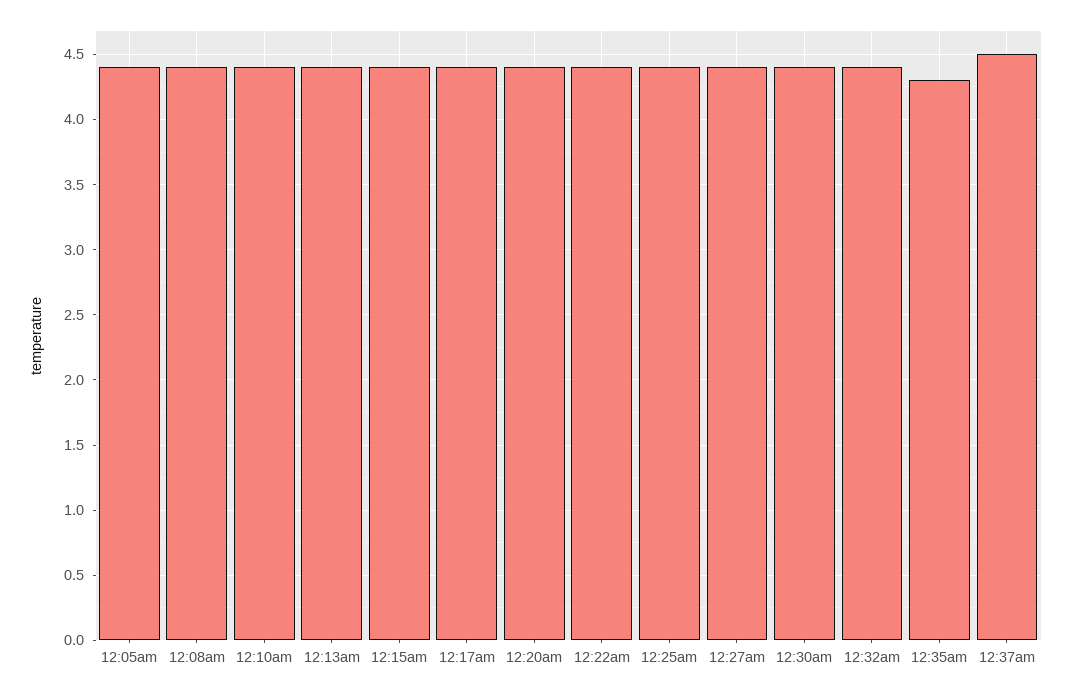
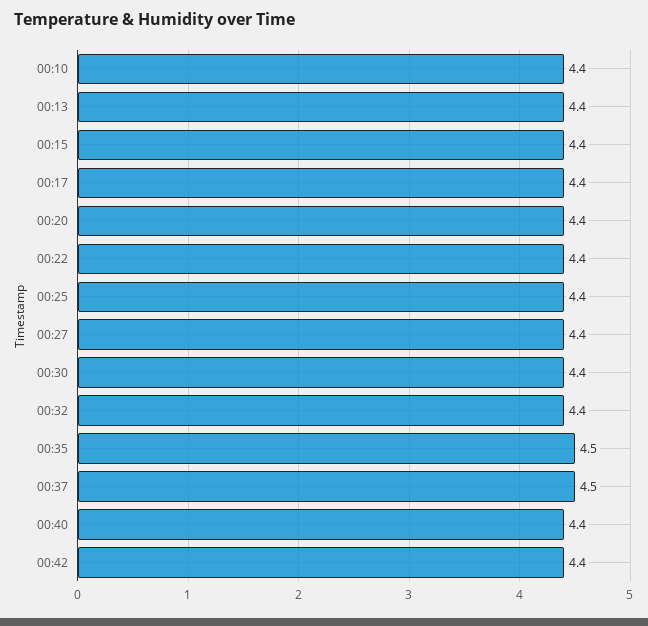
12:05am: 4.4 -> none
12:08am: 4.4 -> none
12:35am: 4.3 -> 4.5
00:40: none -> 4.4
00:42: none -> 4.4

